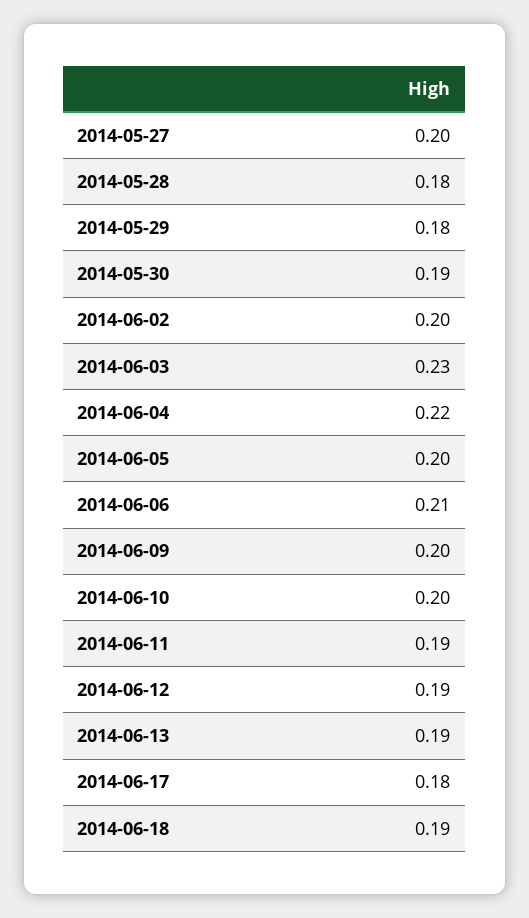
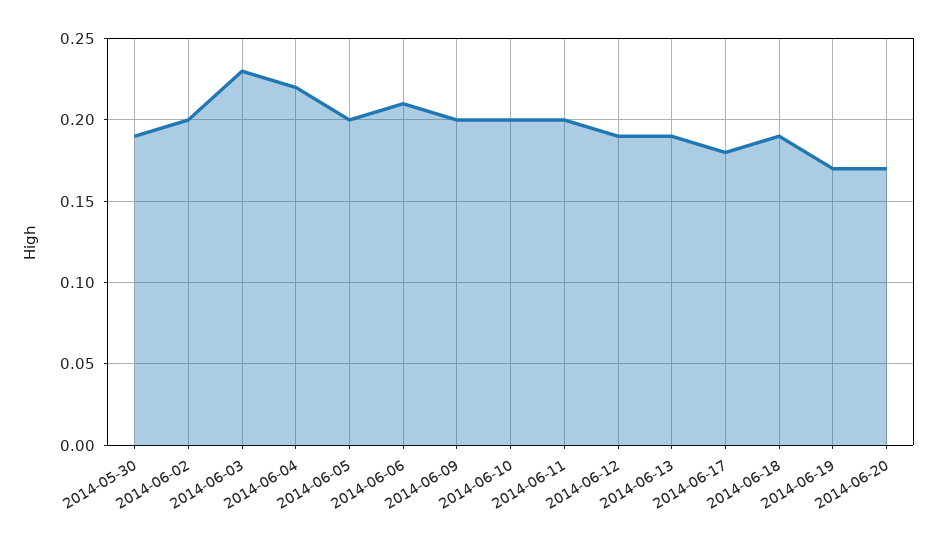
2014-05-27: 0.2 -> none
2014-05-28: 0.18 -> none
2014-05-29: 0.18 -> none
2014-06-11: 0.19 -> 0.2
2014-06-19: none -> 0.17
2014-06-20: none -> 0.17

